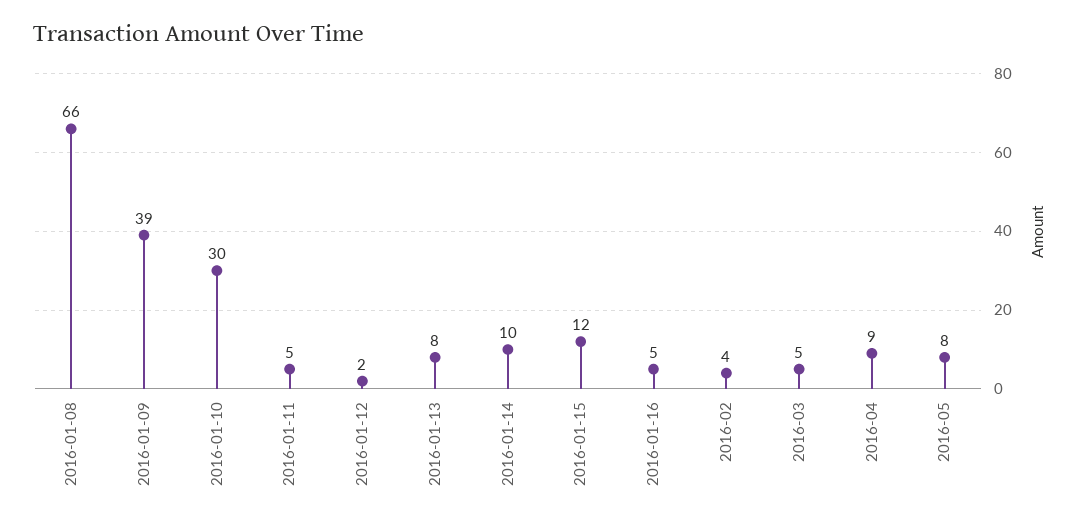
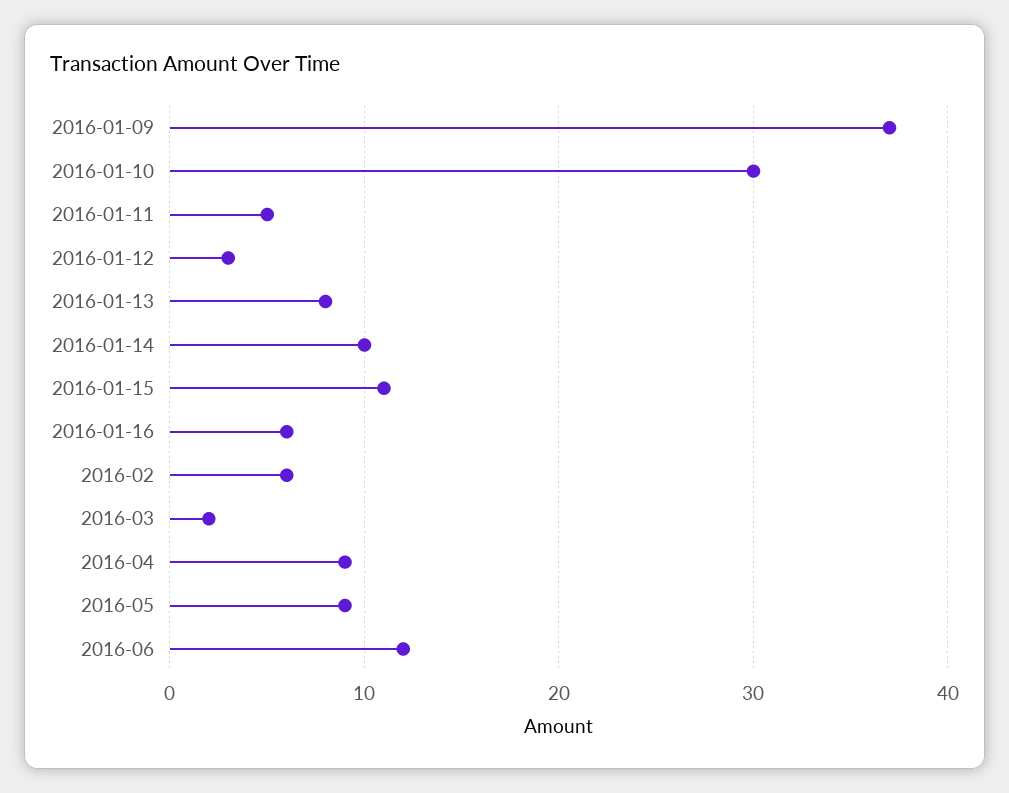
2016-01-08: 66 -> none
2016-01-09: 39 -> 37
2016-01-12: 2 -> 3
2016-01-15: 12 -> 11
2016-01-16: 5 -> 6
2016-02: 4 -> 6
2016-03: 5 -> 2
2016-05: 8 -> 9
2016-06: none -> 12

